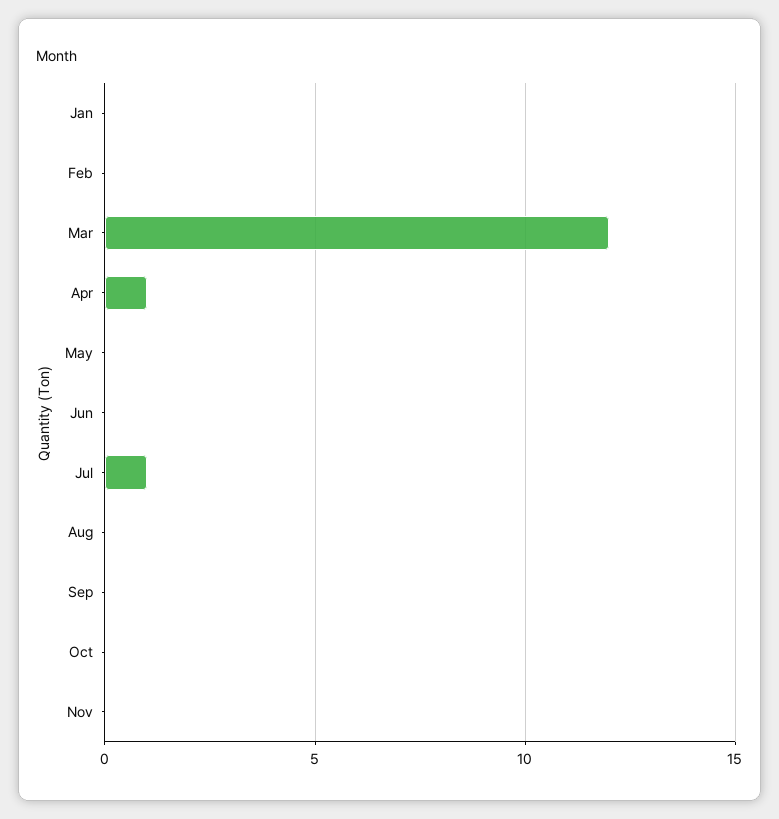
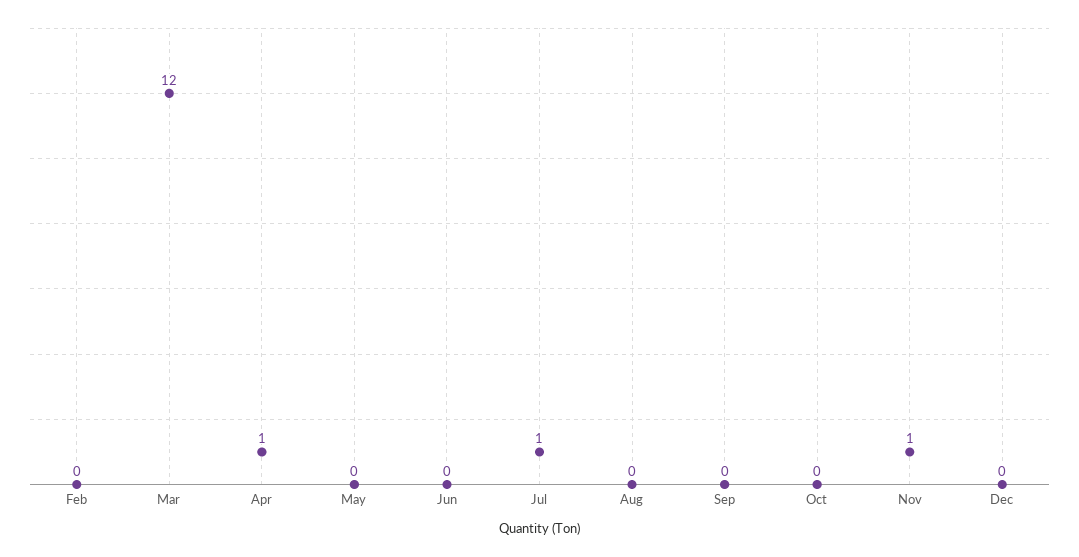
Jan: 0 -> none
Nov: 0 -> 1
Dec: none -> 0

